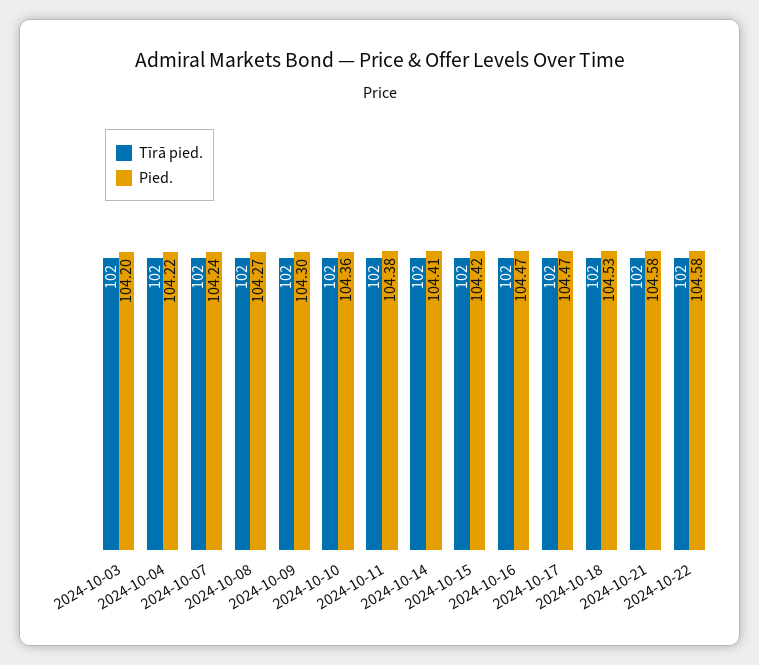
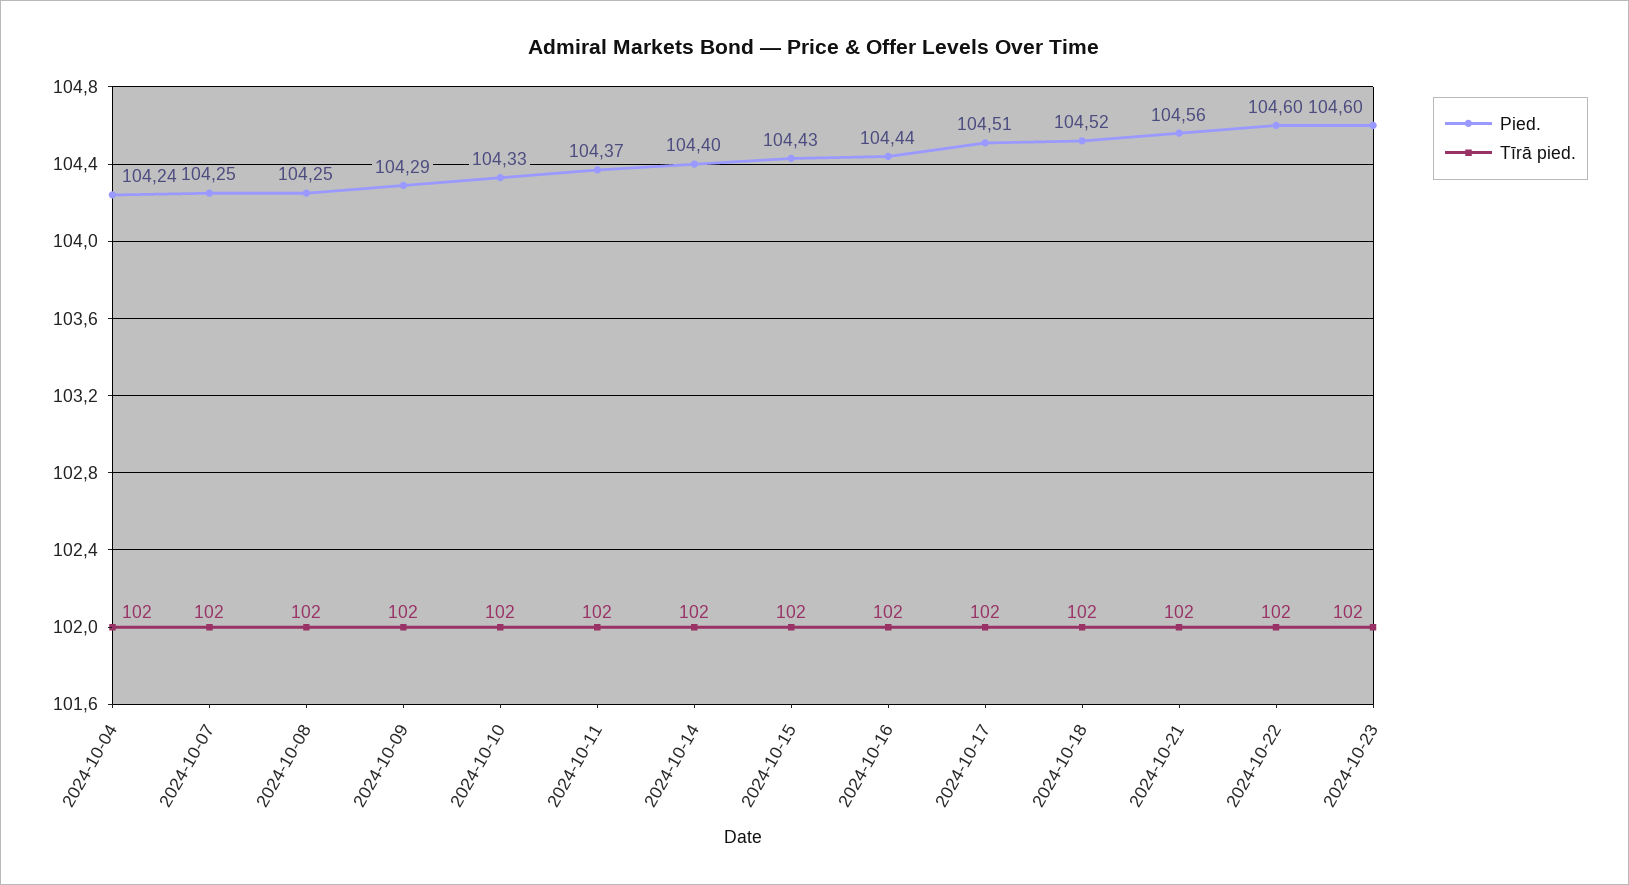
Tīrā pied., 2024-10-03: 102 -> none
Pied., 2024-10-03: 104.2 -> none
Pied., 2024-10-04: 104.22 -> 104.24
Pied., 2024-10-07: 104.24 -> 104.25
Pied., 2024-10-08: 104.27 -> 104.25
Pied., 2024-10-09: 104.3 -> 104.29
Pied., 2024-10-10: 104.36 -> 104.33
Pied., 2024-10-11: 104.38 -> 104.37
Pied., 2024-10-14: 104.41 -> 104.4
Pied., 2024-10-15: 104.42 -> 104.43
Pied., 2024-10-16: 104.47 -> 104.44
Pied., 2024-10-17: 104.47 -> 104.51
Pied., 2024-10-18: 104.53 -> 104.52
Pied., 2024-10-21: 104.58 -> 104.56
Pied., 2024-10-22: 104.58 -> 104.6
Pied., 2024-10-23: none -> 104.6
Tīrā pied., 2024-10-23: none -> 102

